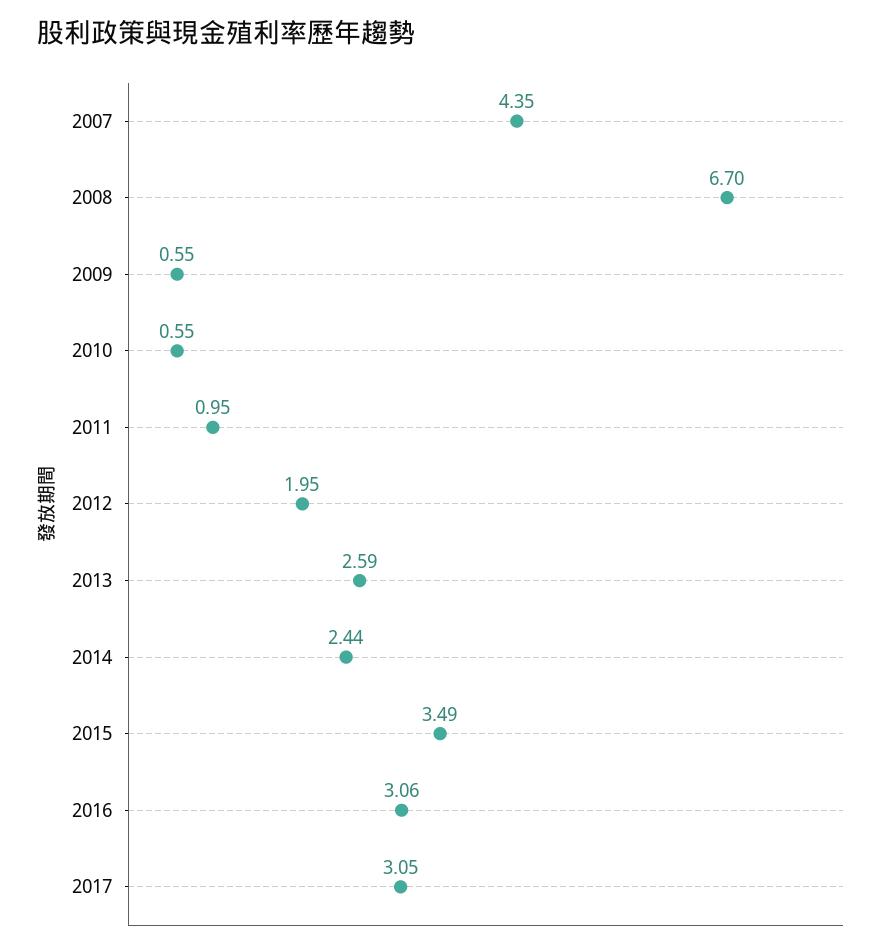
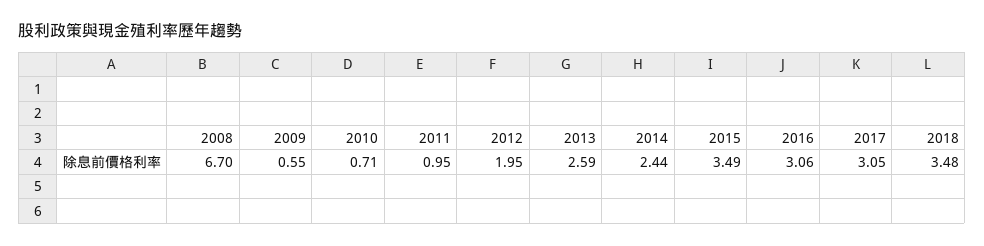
2007: 4.35 -> none
2010: 0.55 -> 0.71
2018: none -> 3.48

